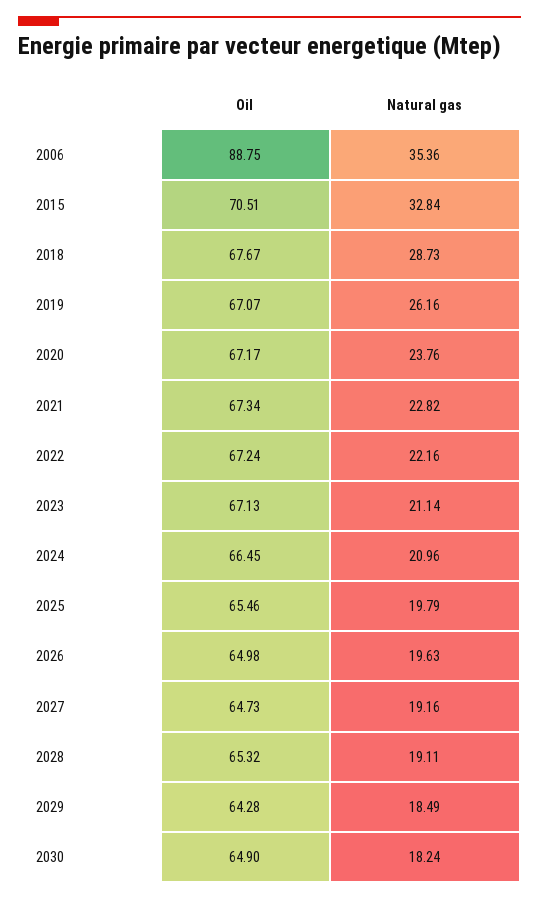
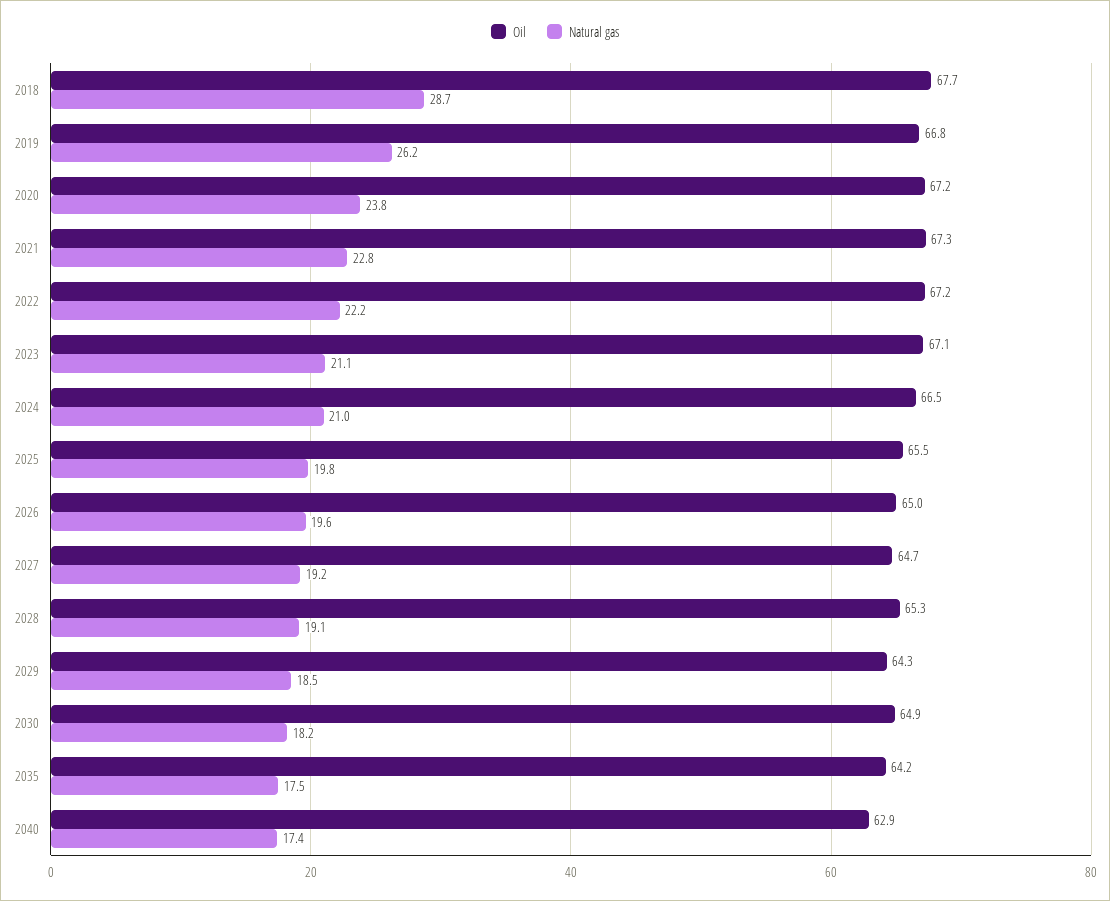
Oil, 2006: 88.75 -> none
Natural gas, 2006: 35.36 -> none
Oil, 2015: 70.51 -> none
Natural gas, 2015: 32.84 -> none
Oil, 2019: 67.07 -> 66.8
Oil, 2035: none -> 64.2
Natural gas, 2035: none -> 17.5
Oil, 2040: none -> 62.9
Natural gas, 2040: none -> 17.4

